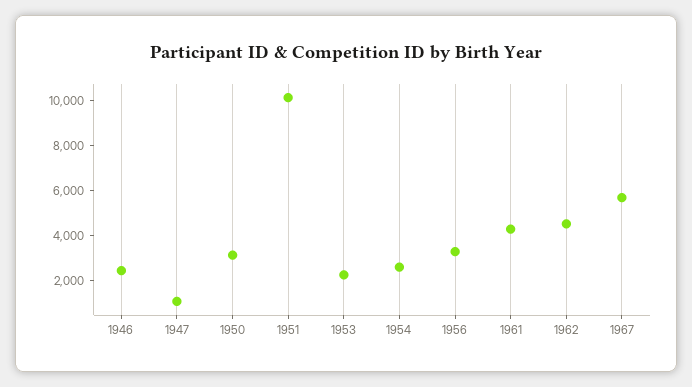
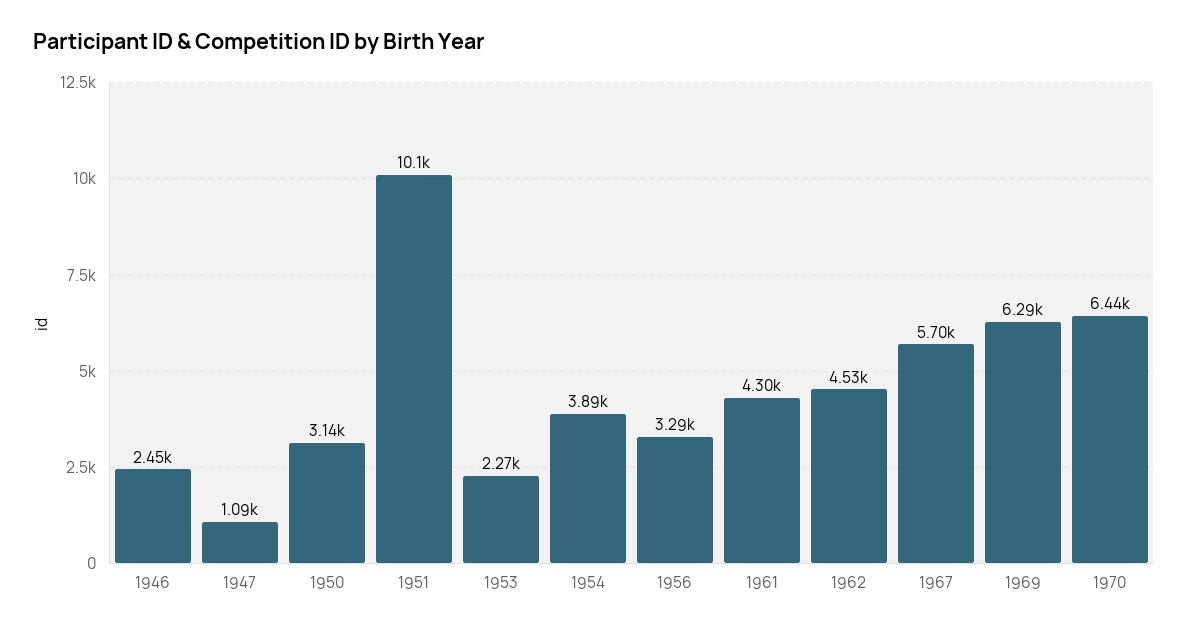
1954: 2500 -> 3890
1969: none -> 6290
1970: none -> 6440

